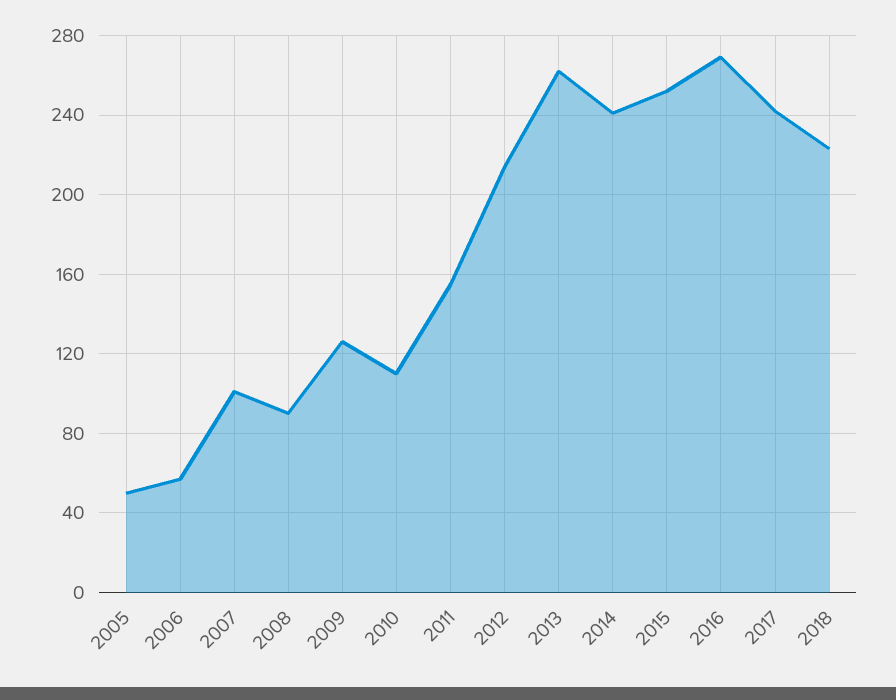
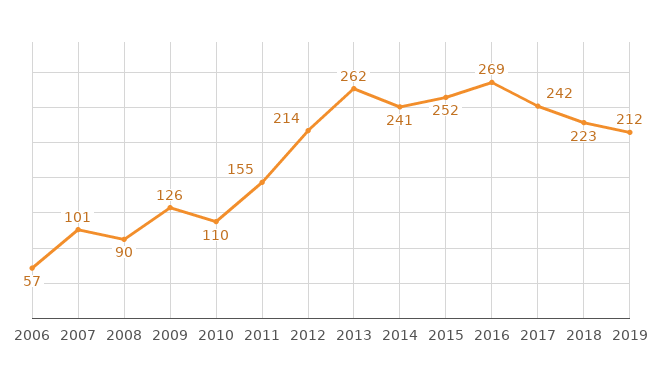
2005: 50 -> none
2019: none -> 212

